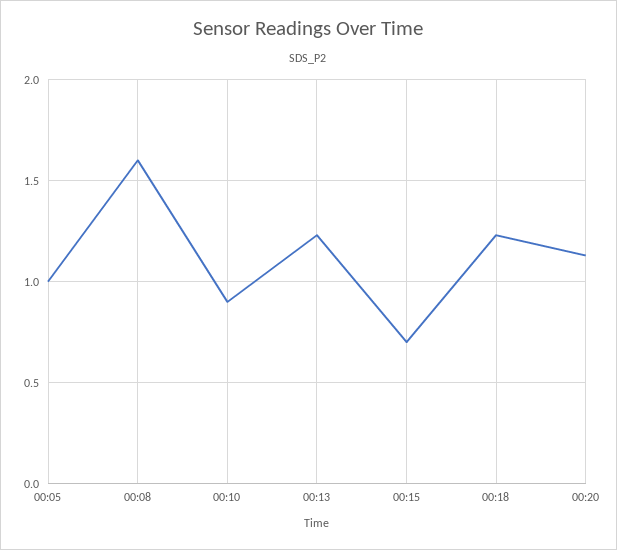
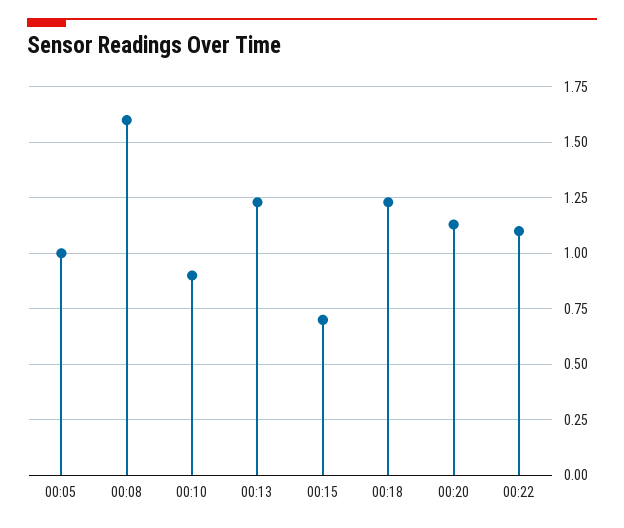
00:22: none -> 1.1

